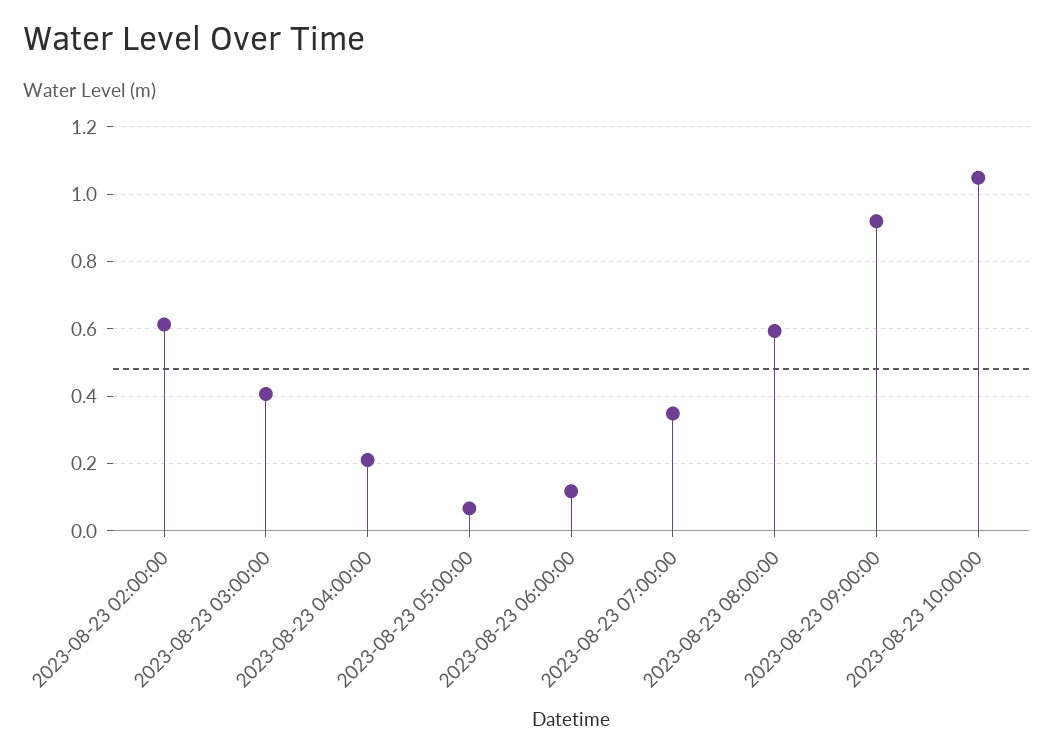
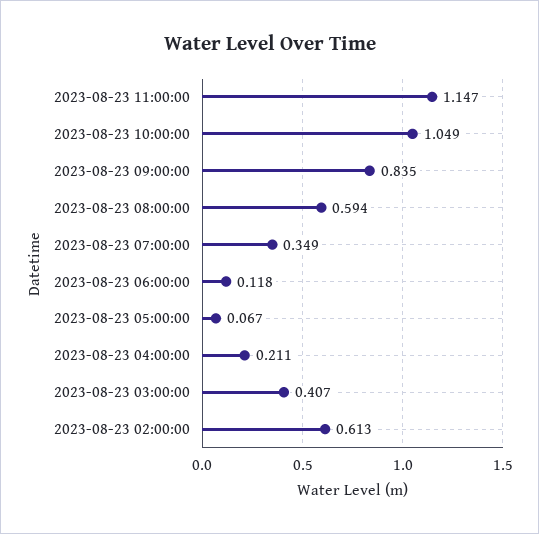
2023-08-23 09:00:00: 0.92 -> 0.835
2023-08-23 11:00:00: none -> 1.147

